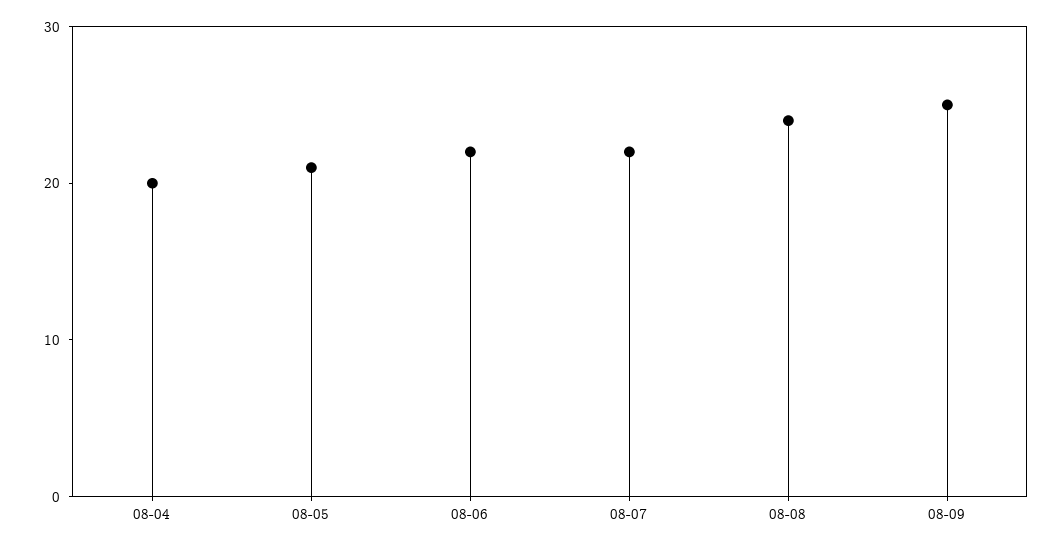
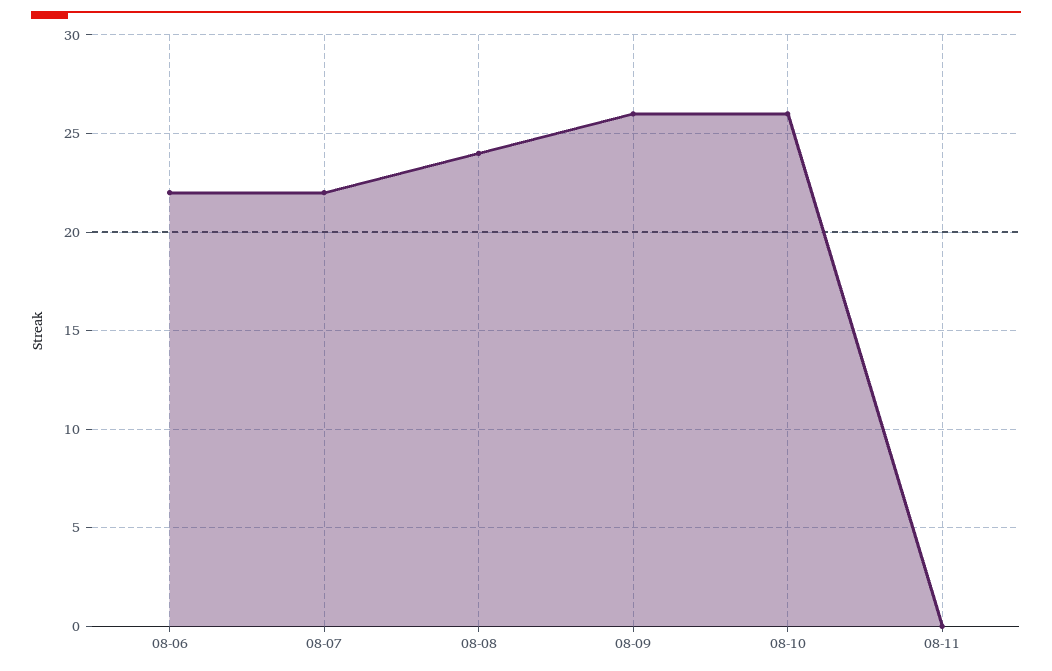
08-04: 20 -> none
08-05: 21 -> none
08-09: 25 -> 26
08-10: none -> 26
08-11: none -> 0

